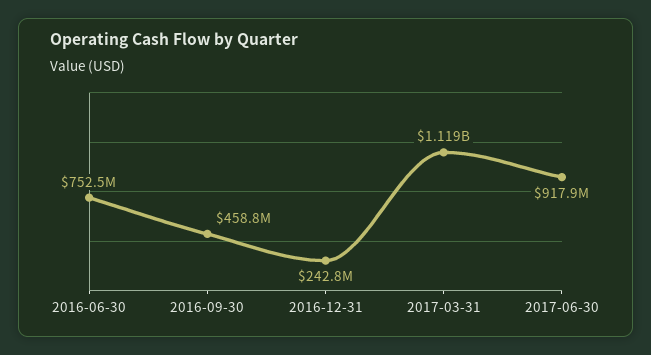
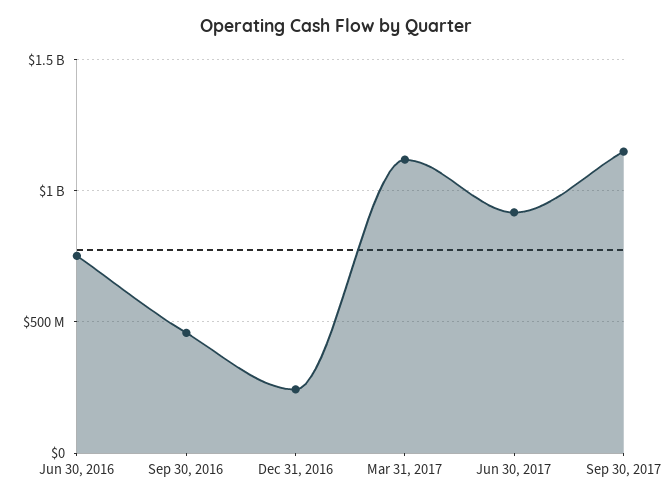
Sep 30, 2017: none -> 1150000000

